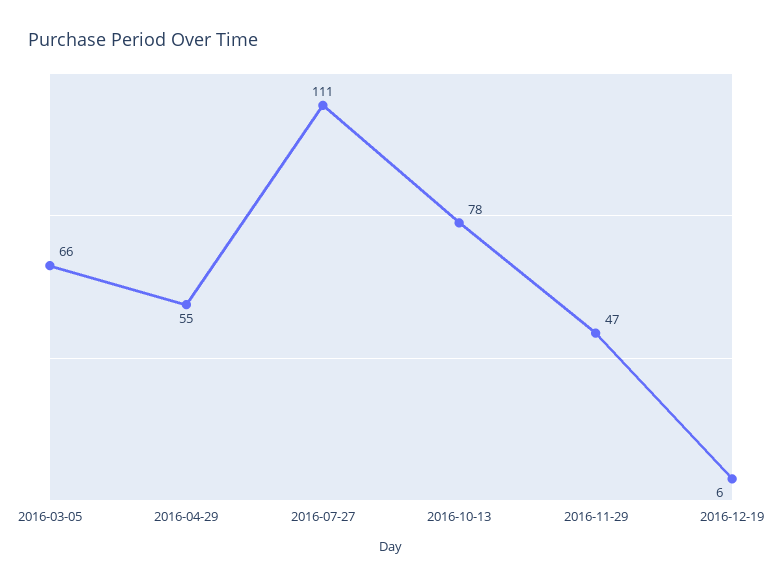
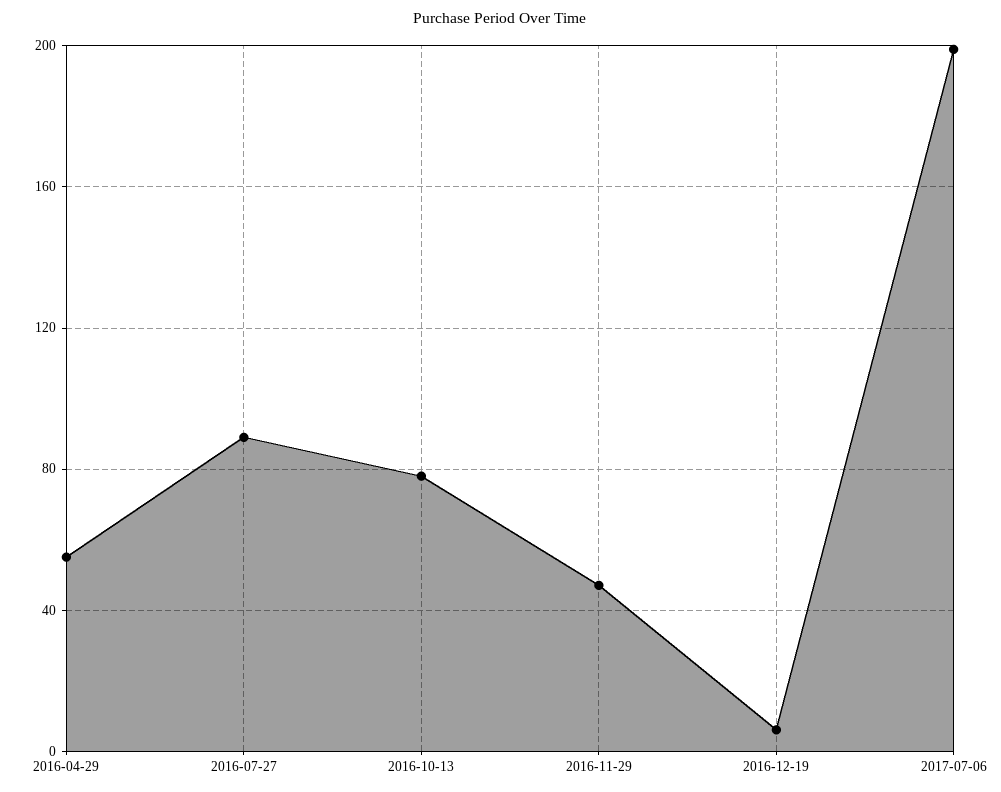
2016-03-05: 66 -> none
2016-07-27: 111 -> 90
2017-07-06: none -> 200

